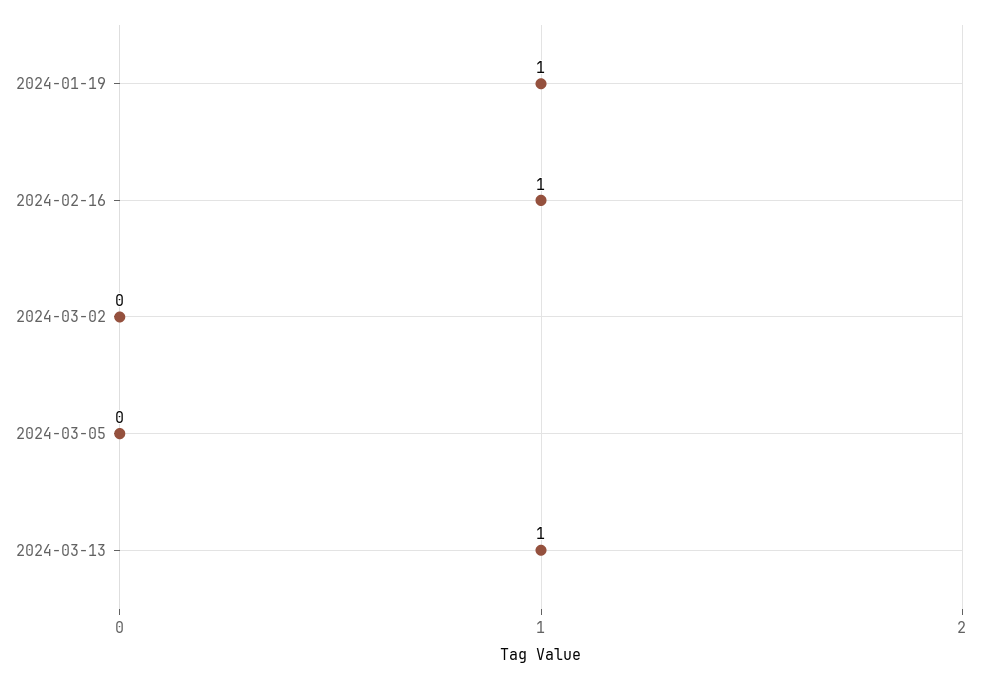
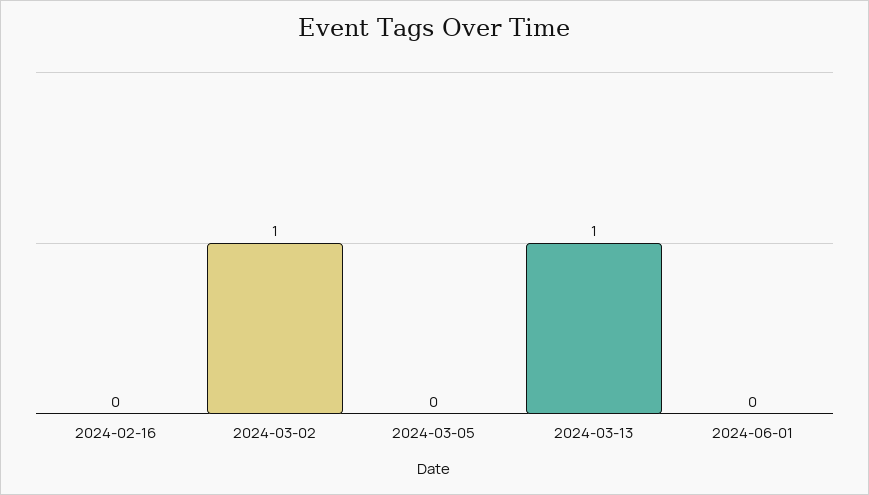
2024-01-19: 1 -> none
2024-02-16: 1 -> 0
2024-03-02: 0 -> 1
2024-06-01: none -> 0

